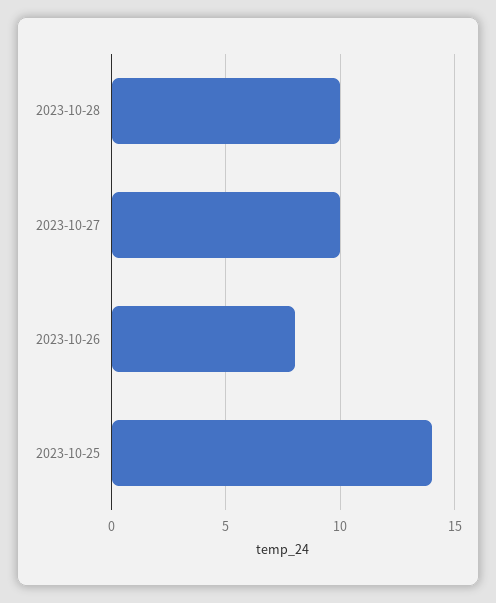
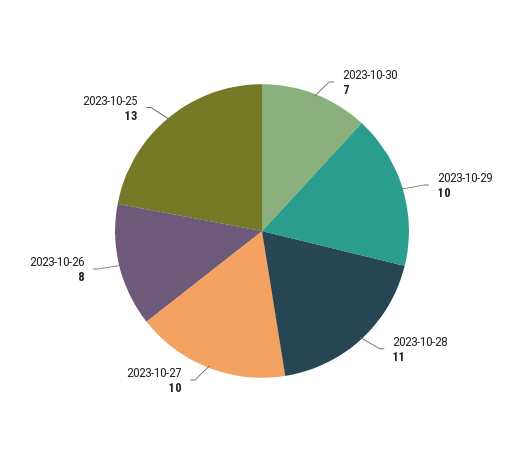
2023-10-28: 10 -> 11
2023-10-25: 14 -> 13
2023-10-30: none -> 7
2023-10-29: none -> 10

